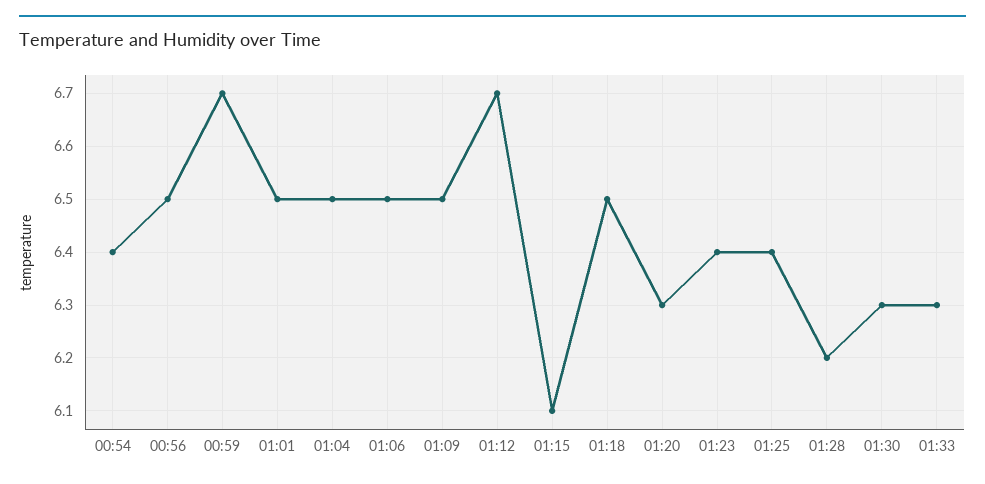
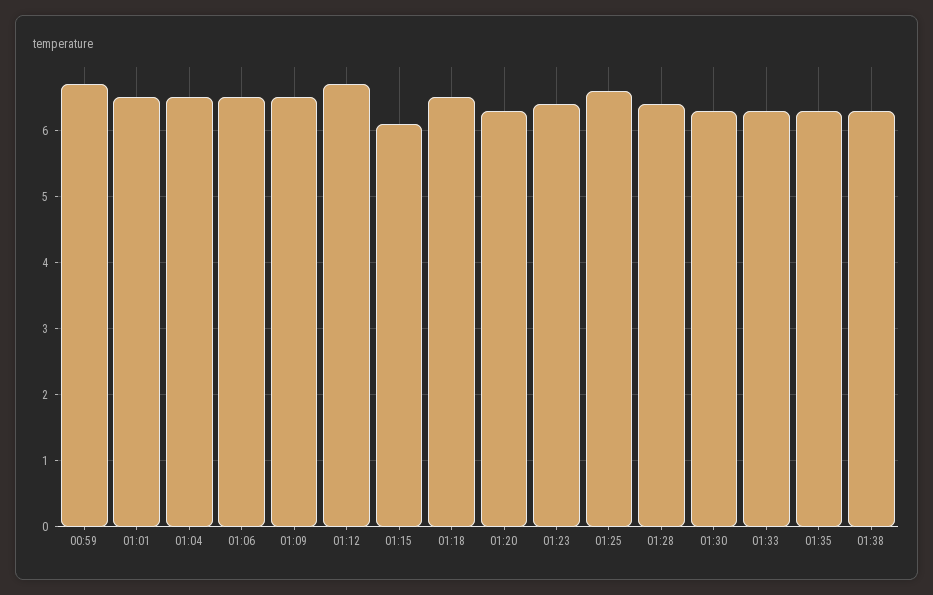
00:54: 6.4 -> none
00:56: 6.5 -> none
01:25: 6.4 -> 6.6
01:28: 6.2 -> 6.4
01:35: none -> 6.3
01:38: none -> 6.3

